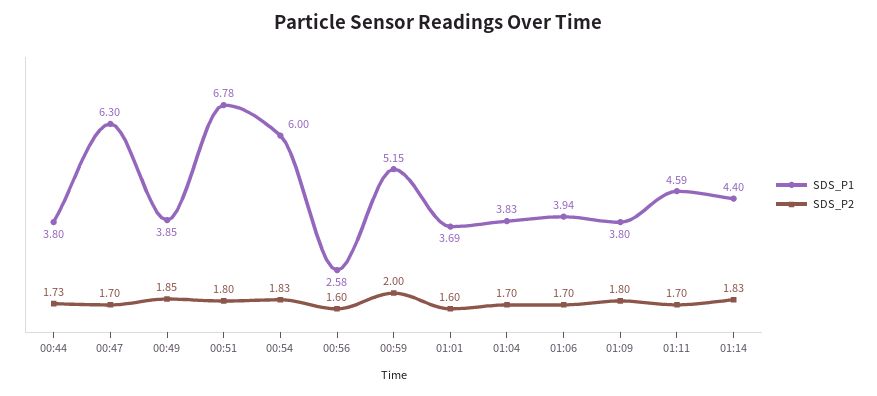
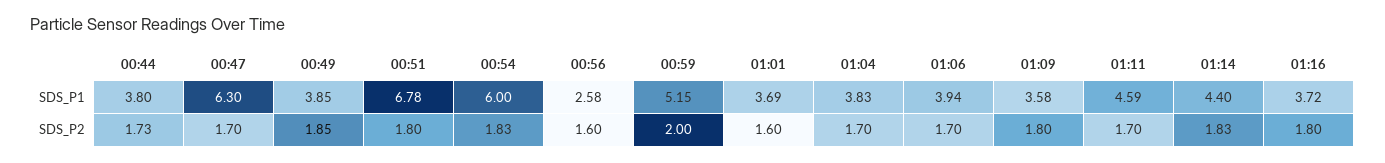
SDS_P1, 01:09: 3.8 -> 3.58
SDS_P1, 01:16: none -> 3.72
SDS_P2, 01:16: none -> 1.8

